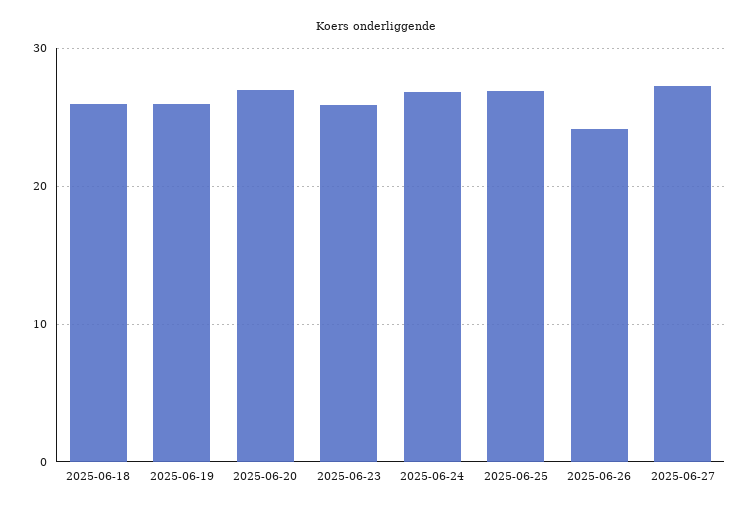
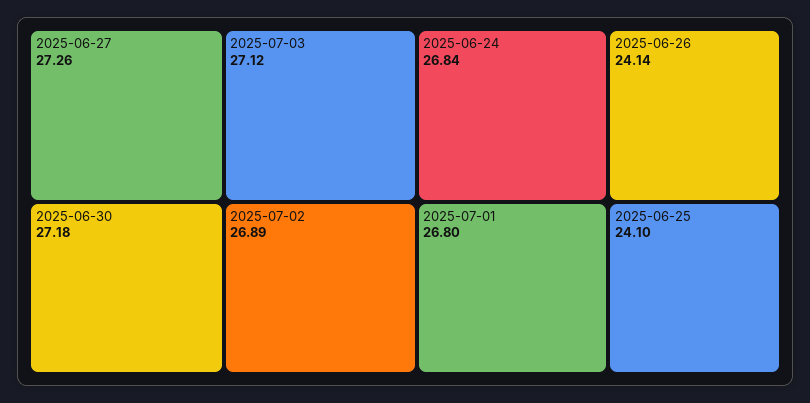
2025-06-18: 26 -> none
2025-06-19: 26 -> none
2025-06-20: 27 -> none
2025-06-23: 26 -> none
2025-06-25: 27 -> 24.1
2025-06-30: none -> 27.18
2025-07-03: none -> 27.12
2025-07-02: none -> 26.89
2025-07-01: none -> 26.8

